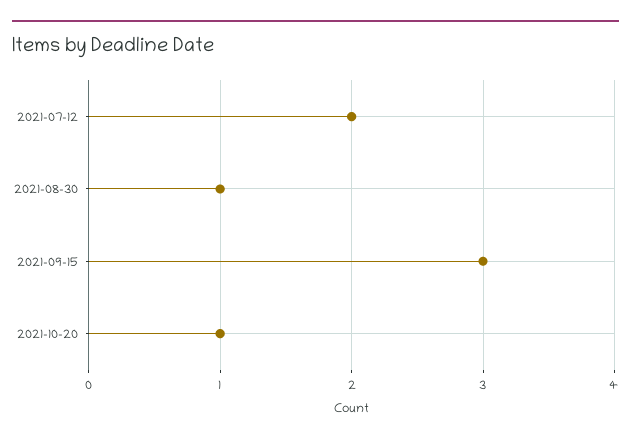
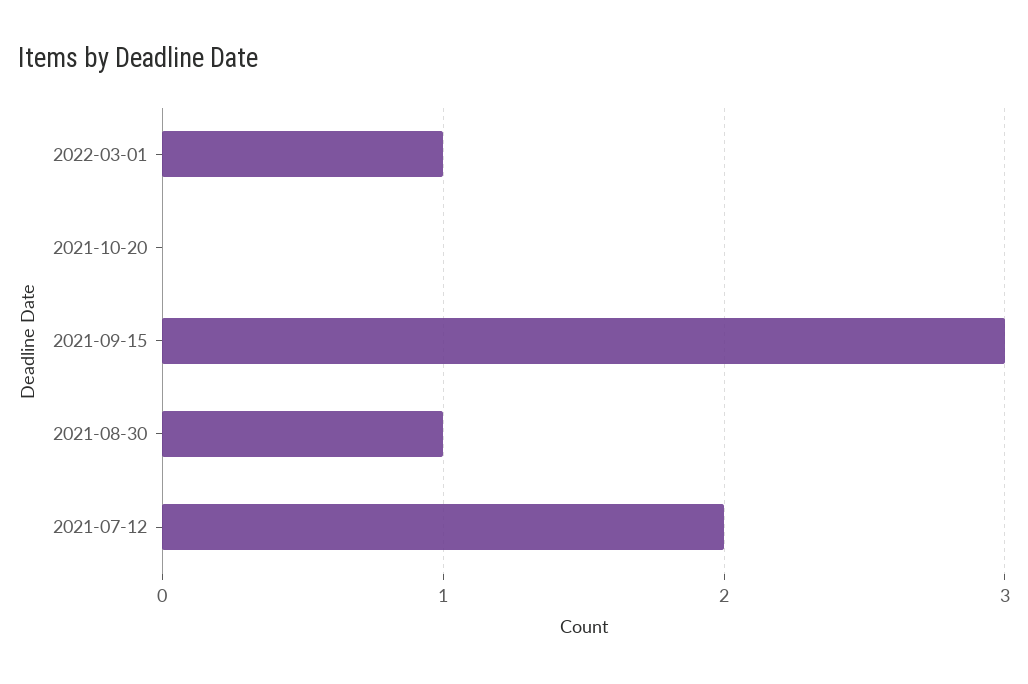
2021-10-20: 1 -> 0
2022-03-01: none -> 1

